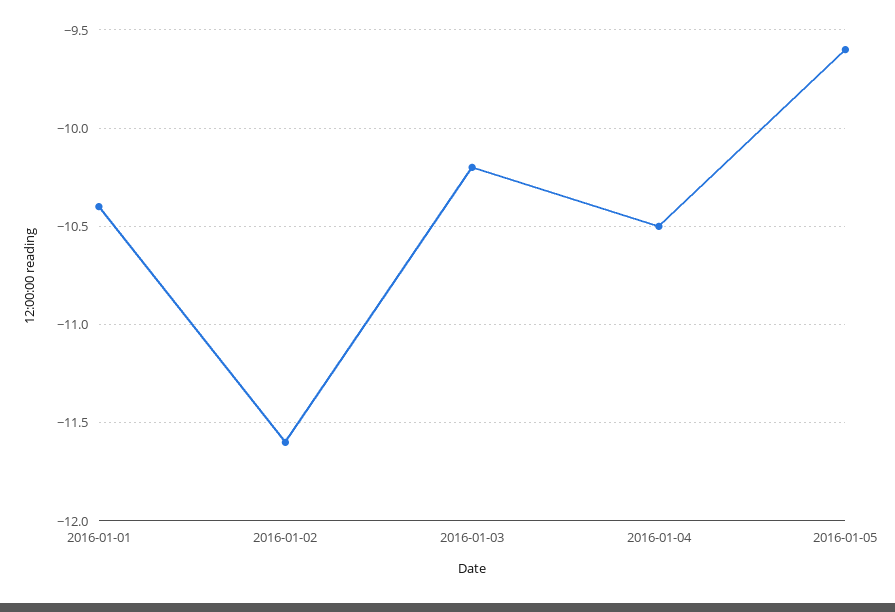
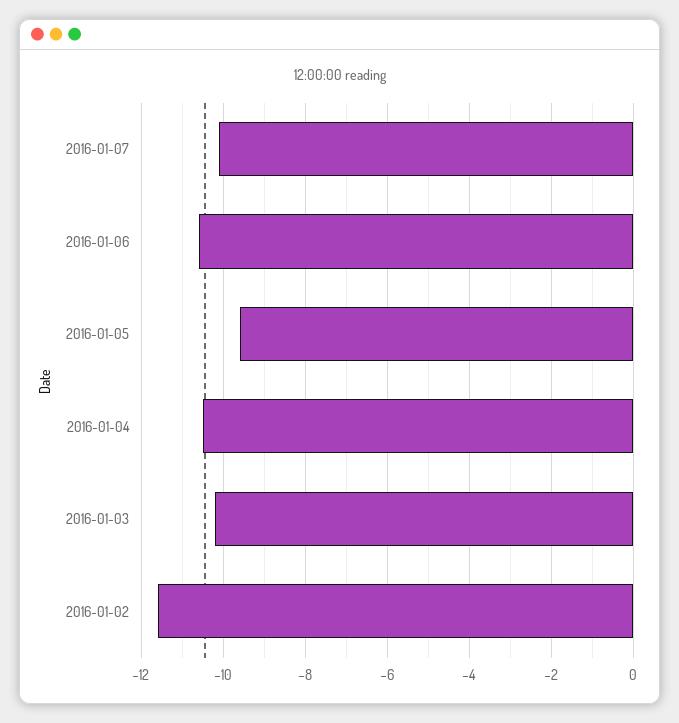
2016-01-01: -10.4 -> none
2016-01-07: none -> -10
2016-01-06: none -> -10.5

